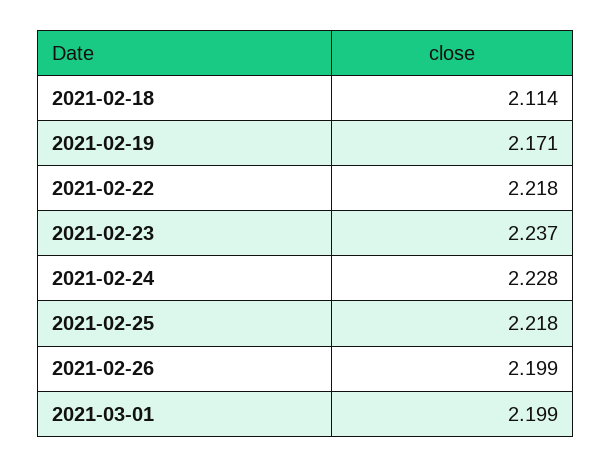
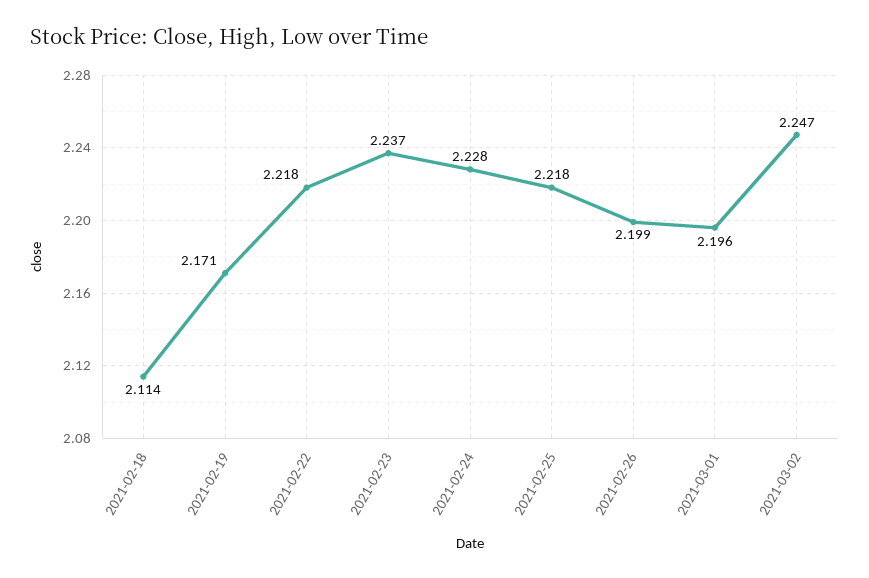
2021-03-01: 2.199 -> 2.196
2021-03-02: none -> 2.247

